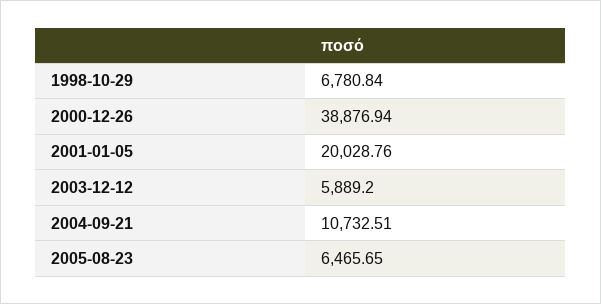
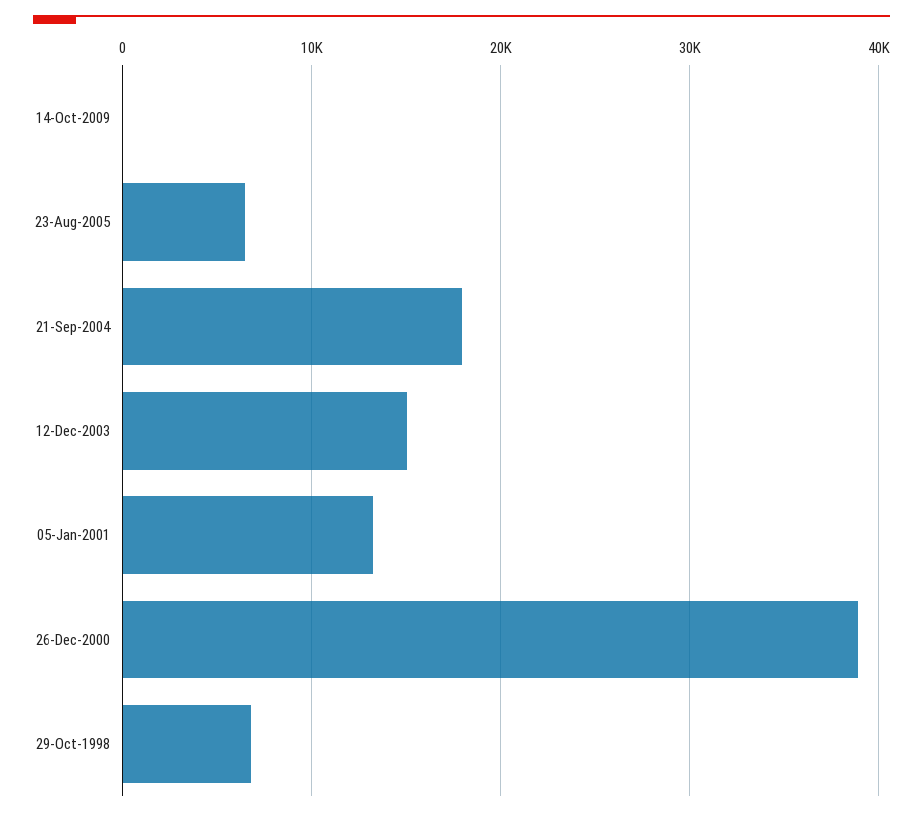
2001-01-05: 20028.76 -> 13000
2003-12-12: 5889.2 -> 15000
2004-09-21: 10732.51 -> 18000
14-Oct-2009: none -> 0

